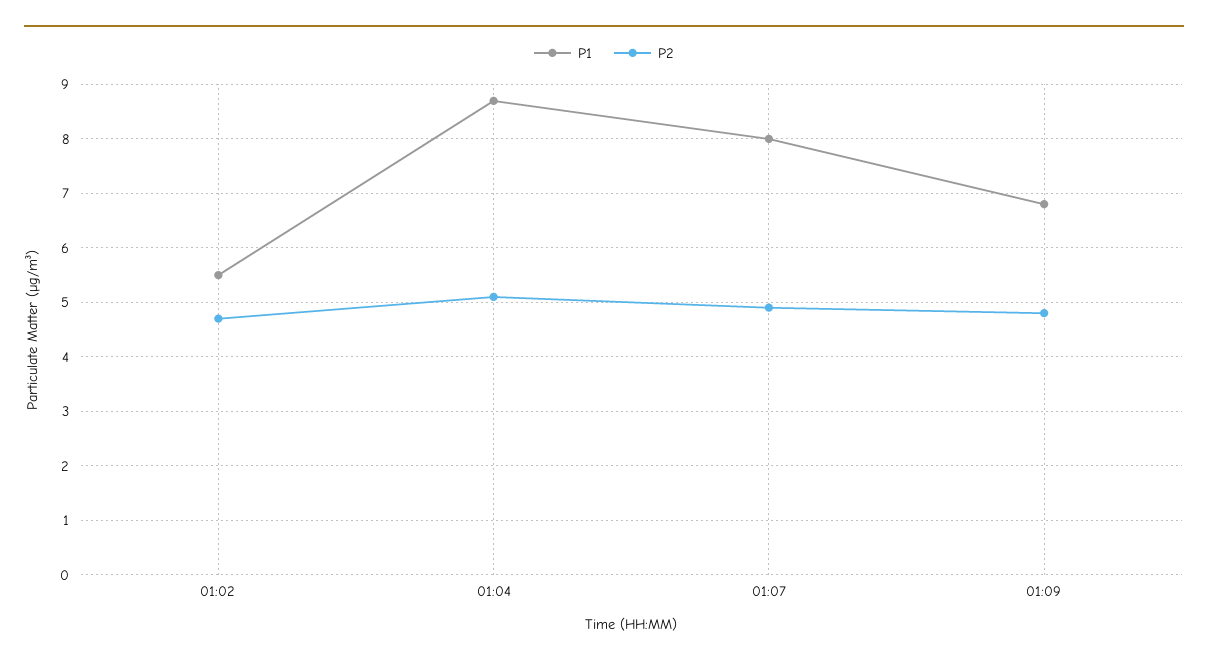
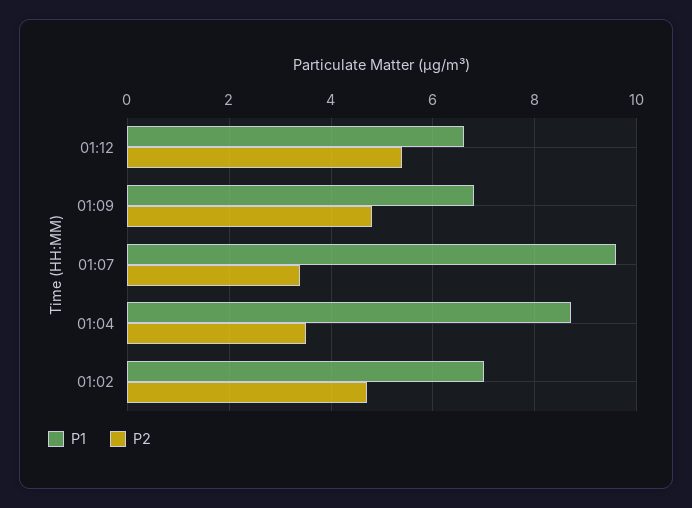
P1, 01:02: 5.5 -> 7
P2, 01:04: 5 -> 3.5
P1, 01:07: 8 -> 9.5
P2, 01:07: 5 -> 3.5
P1, 01:12: none -> 6.5
P2, 01:12: none -> 5.5

